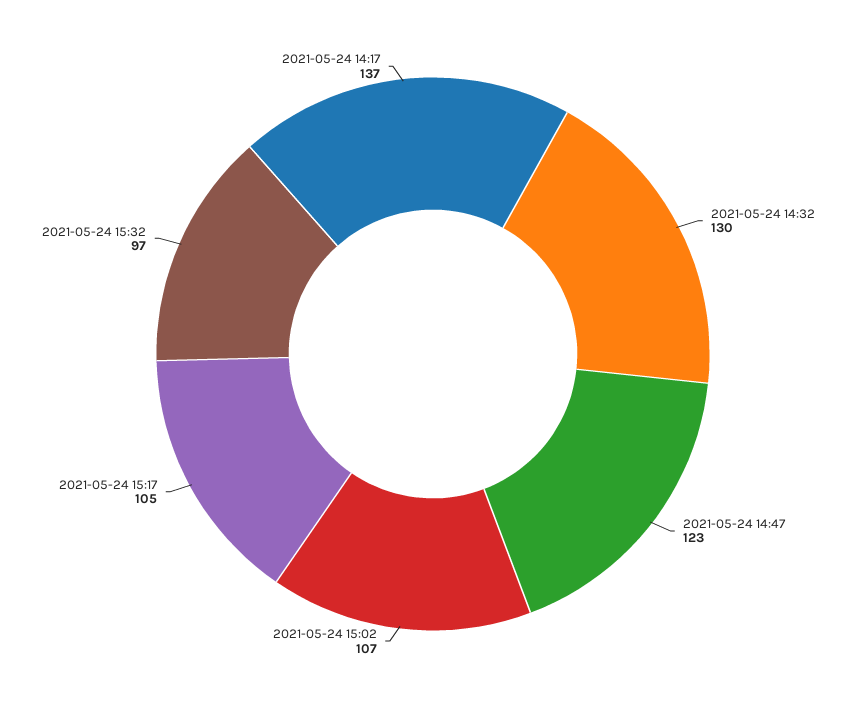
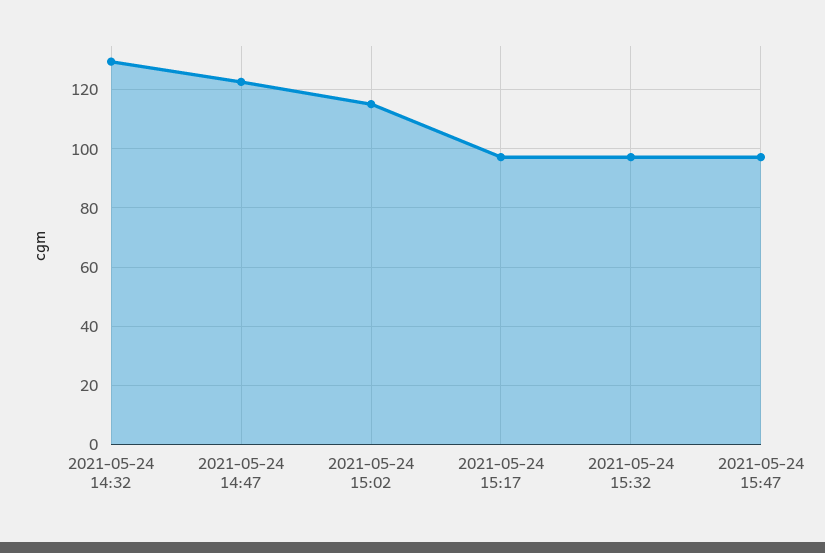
2021-05-24 15:02: 107 -> 115
2021-05-24 15:17: 105 -> 97.5
2021-05-24 14:17: 137 -> none
2021-05-24 15:47: none -> 97.5

